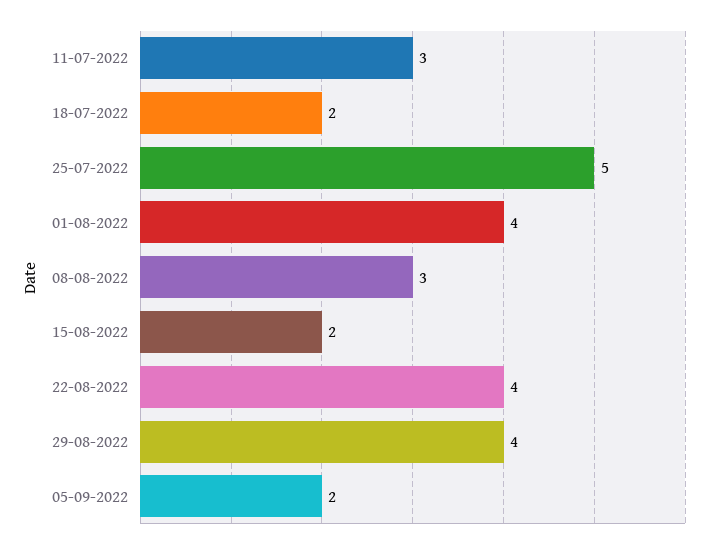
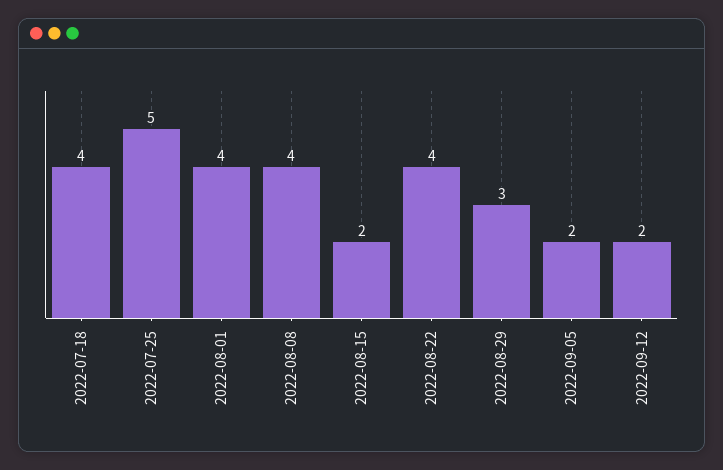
11-07-2022: 3 -> none
18-07-2022: 2 -> 4
08-08-2022: 3 -> 4
29-08-2022: 4 -> 3
2022-09-12: none -> 2

